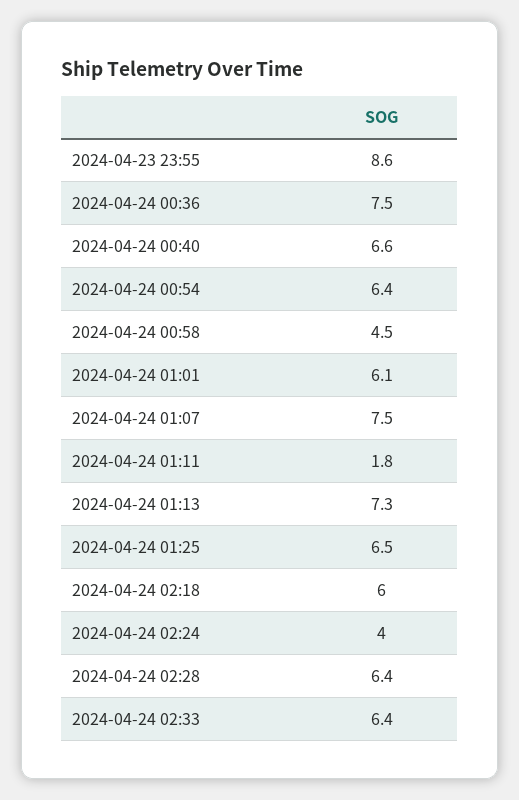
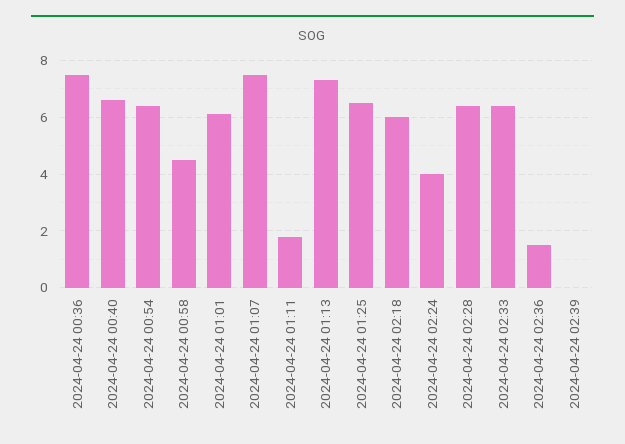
2024-04-23 23:55: 8.6 -> none
2024-04-24 02:36: none -> 1.5
2024-04-24 02:39: none -> 0

